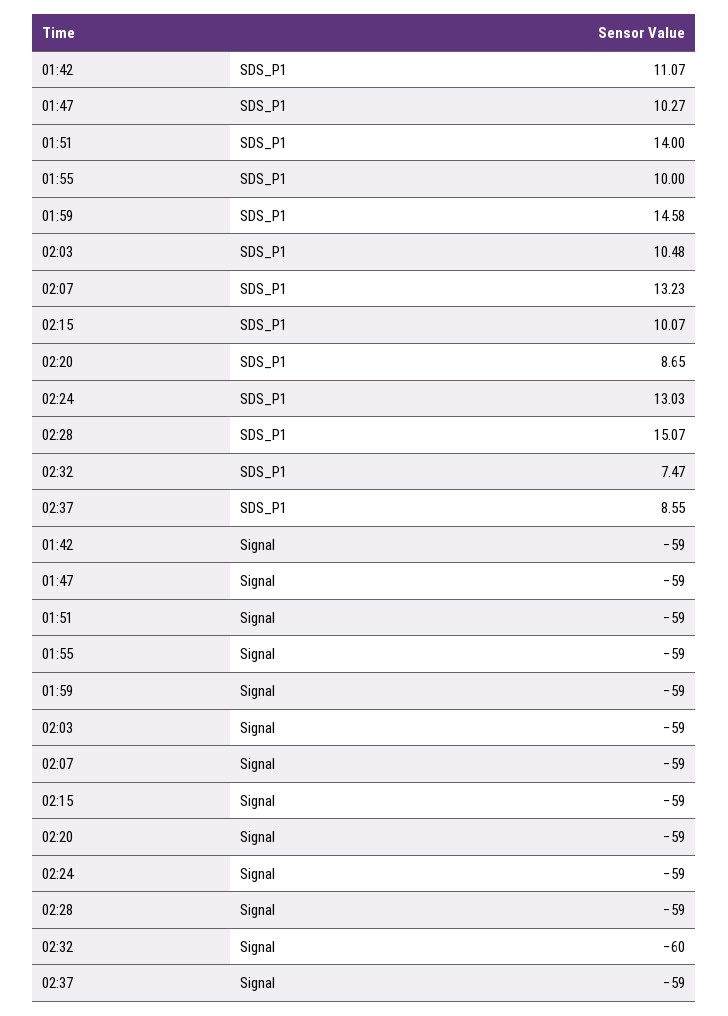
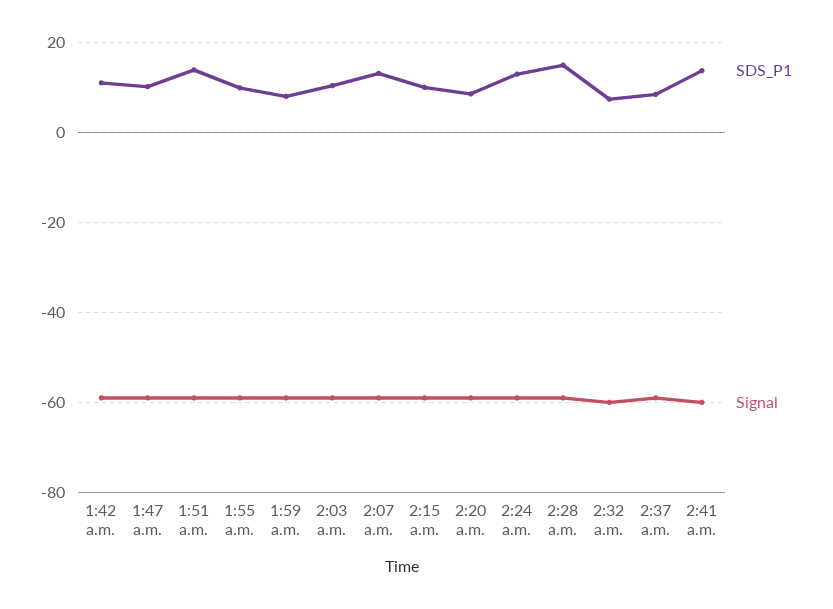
SDS_P1, 01:59: 14.58 -> 8
SDS_P1, 2:41 a.m.: none -> 14
Signal, 2:41 a.m.: none -> -60

